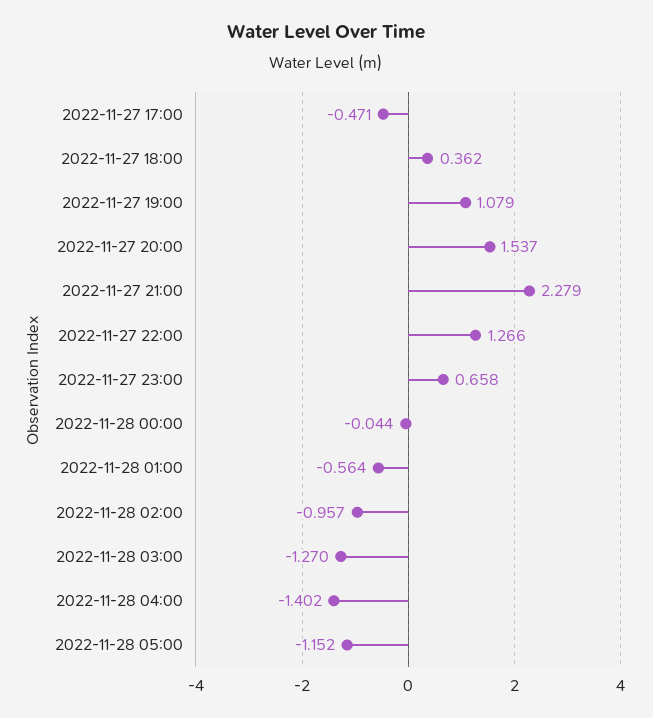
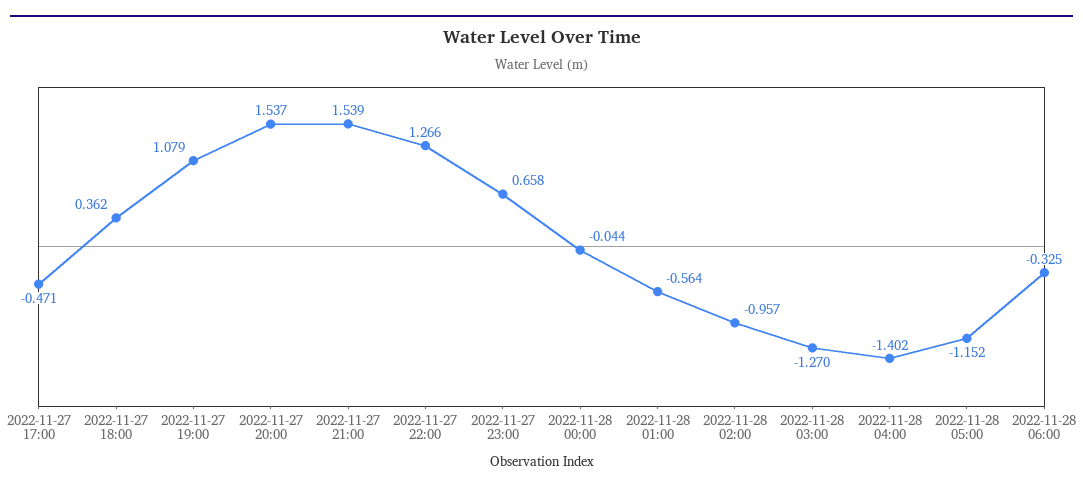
2022-11-27 21:00: 2.279 -> 1.539
2022-11-28 06:00: none -> -0.325

